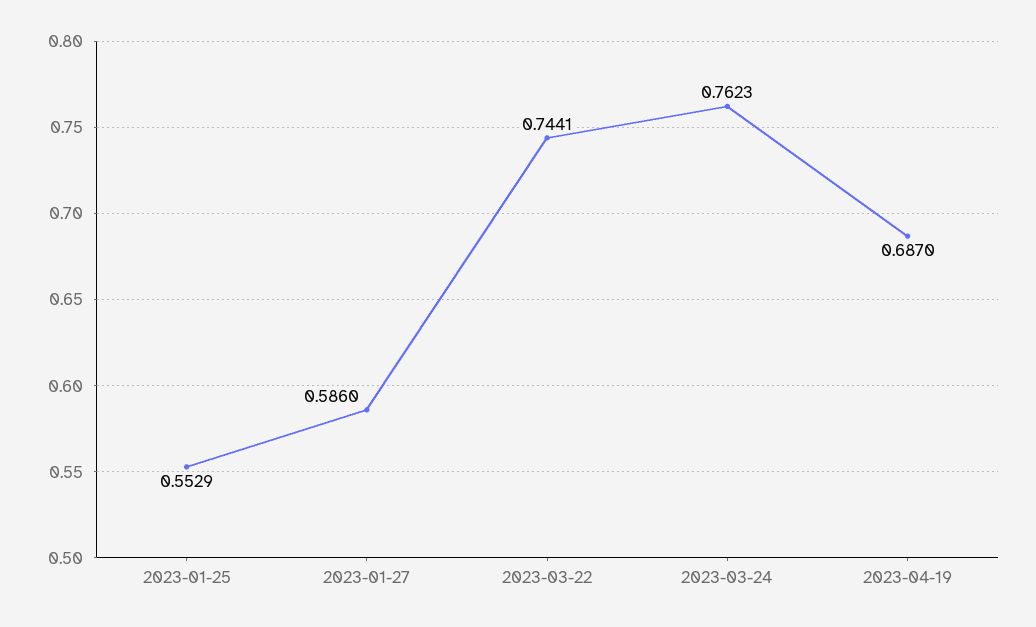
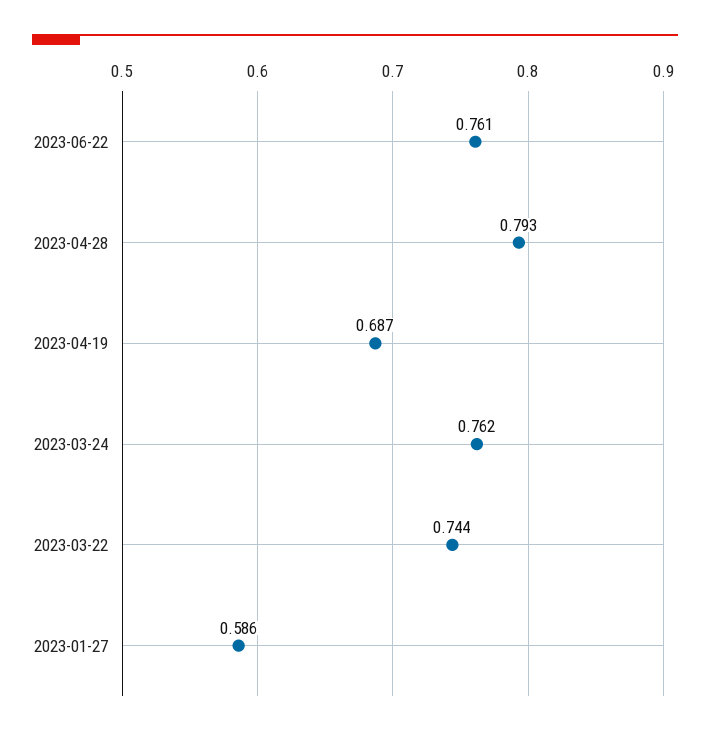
2023-01-25: 0.5529 -> none
2023-06-22: none -> 0.761
2023-04-28: none -> 0.793

